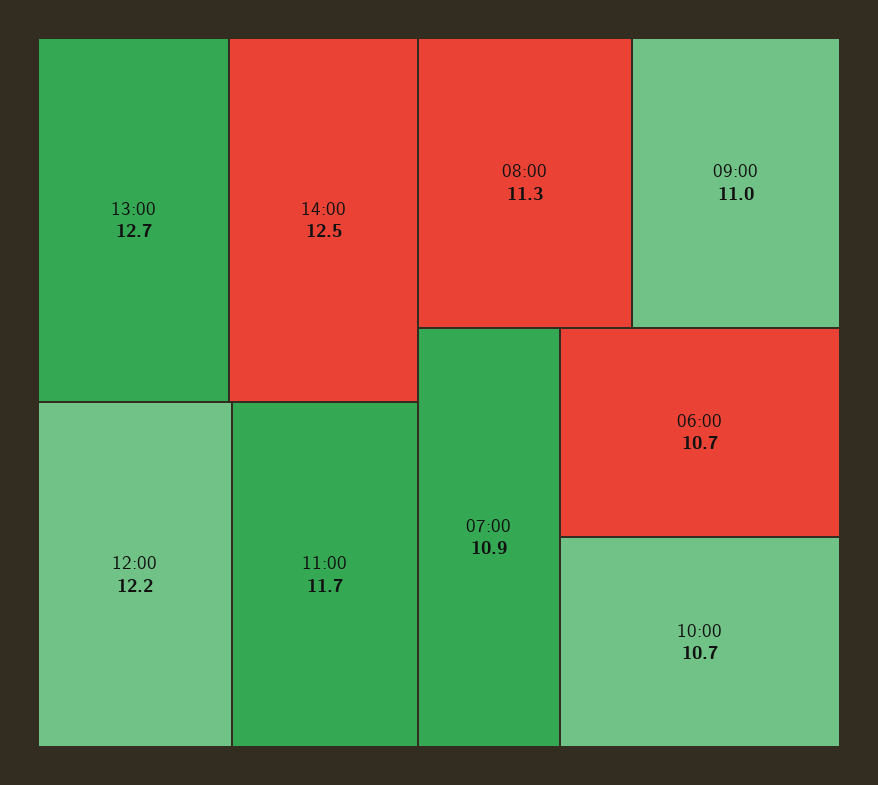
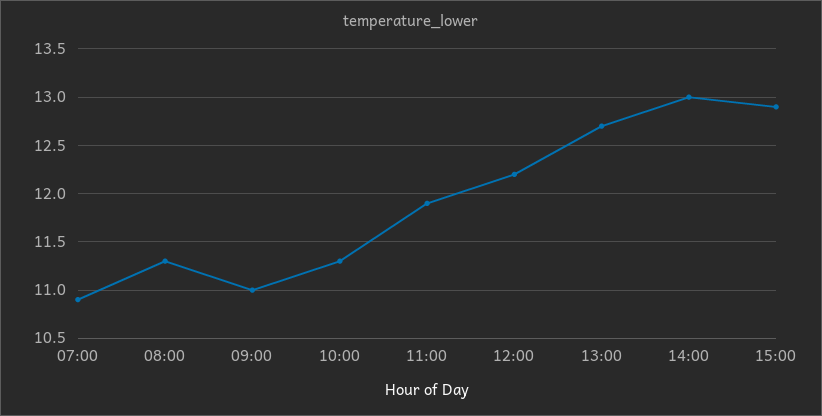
14:00: 12.5 -> 13
11:00: 11.7 -> 11.9
06:00: 10.7 -> none
10:00: 10.7 -> 11.3
15:00: none -> 12.9

